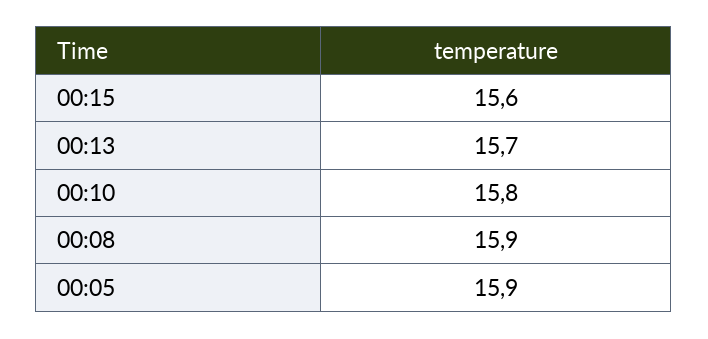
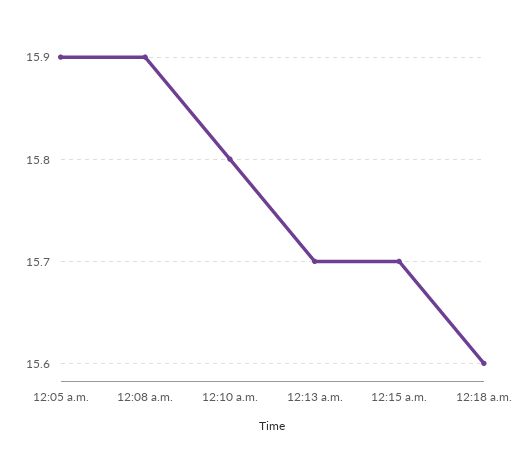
00:15: 15.6 -> 15.7
12:18 a.m.: none -> 15.6

